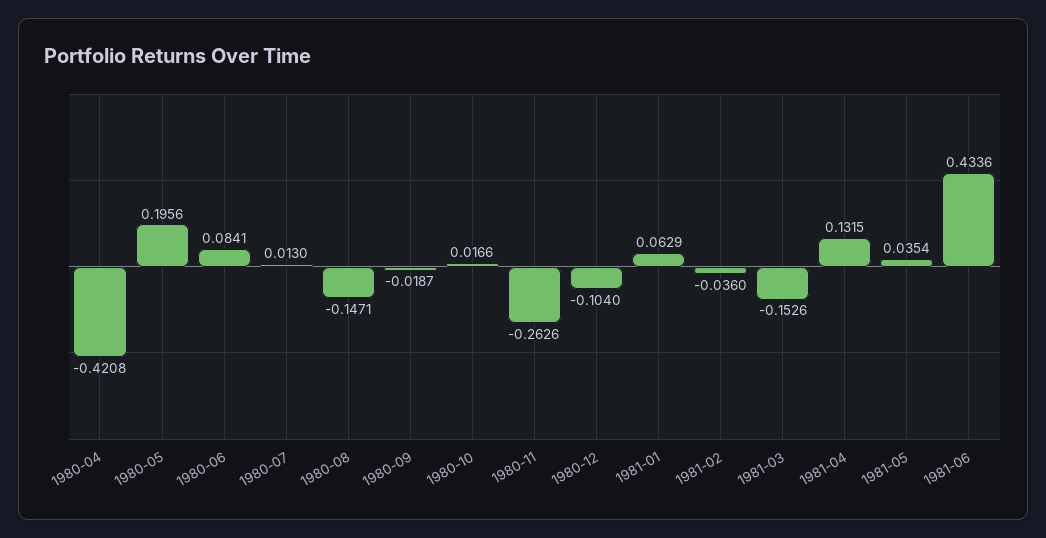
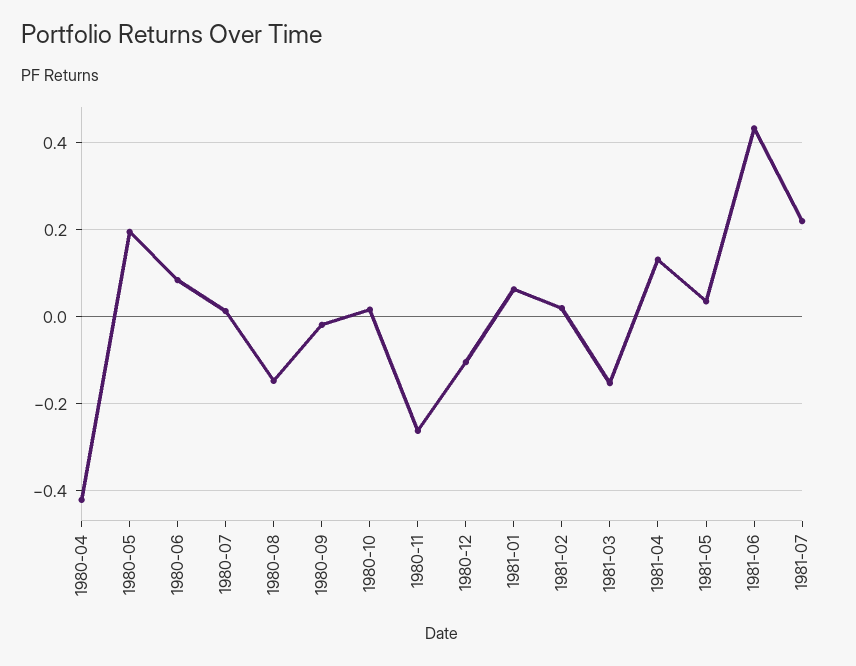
1981-02: -0.036 -> 0.02
1981-07: none -> 0.22

